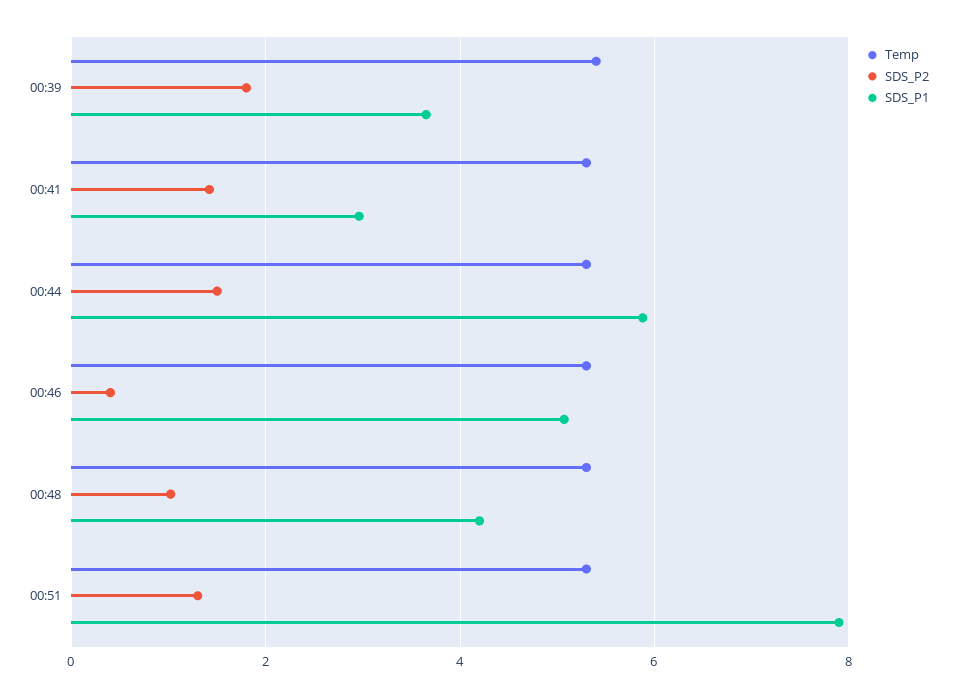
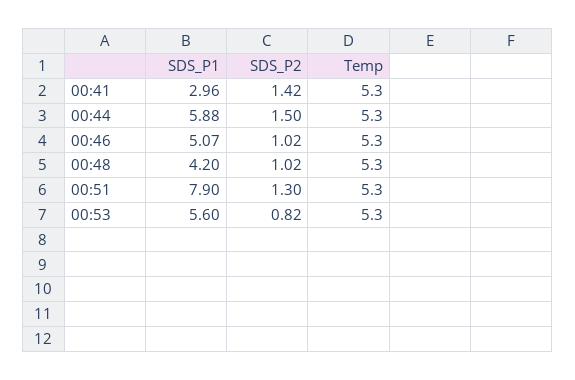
Temp, 00:39: 5.4 -> none
SDS_P2, 00:39: 1.8 -> none
SDS_P1, 00:39: 3.6 -> none
SDS_P2, 00:46: 0.4 -> 1.02
SDS_P1, 00:53: none -> 5.6
SDS_P2, 00:53: none -> 0.82
Temp, 00:53: none -> 5.3

